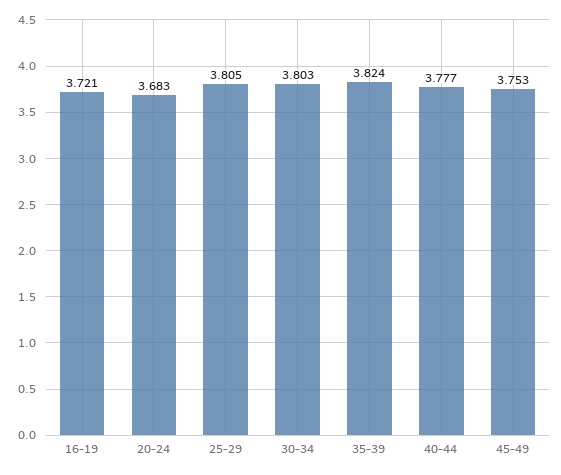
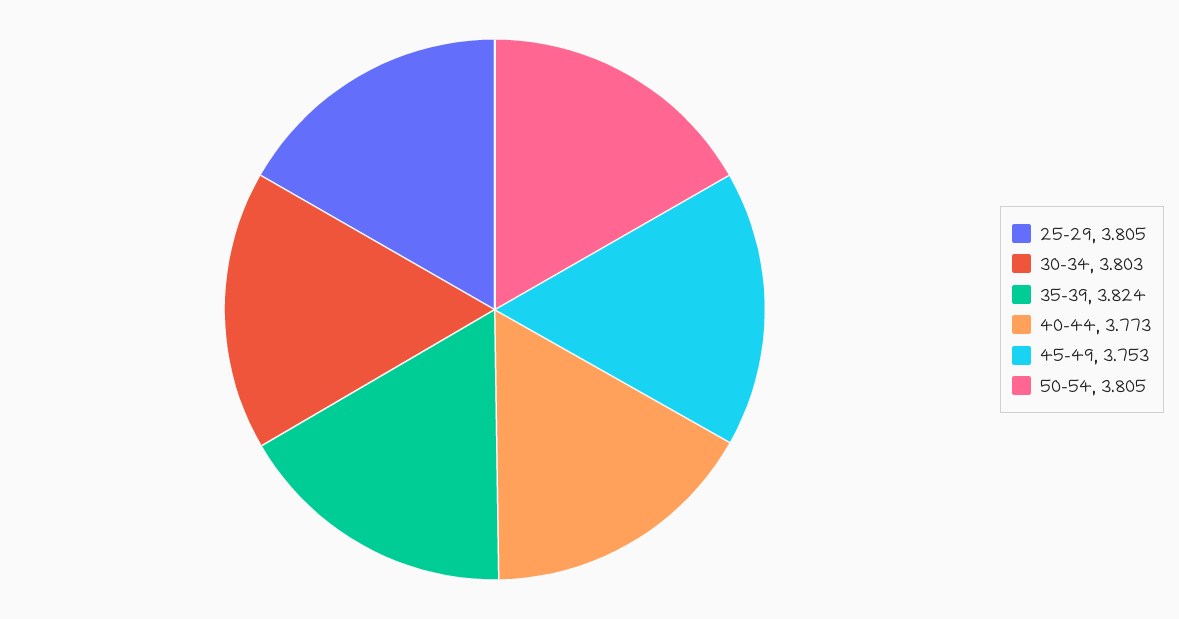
16-19: 3.721 -> none
20-24: 3.683 -> none
40-44: 3.777 -> 3.773
50-54: none -> 3.805

